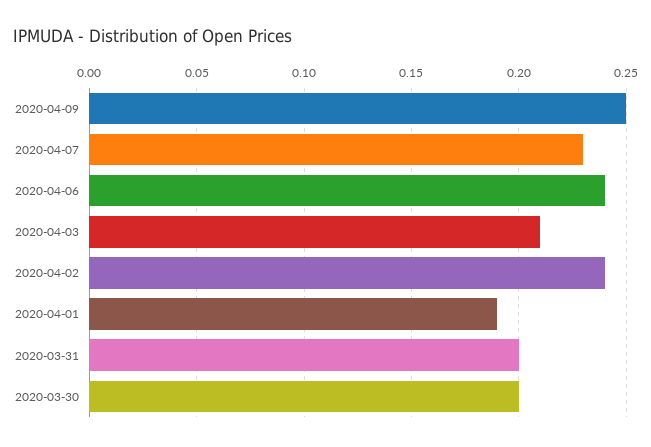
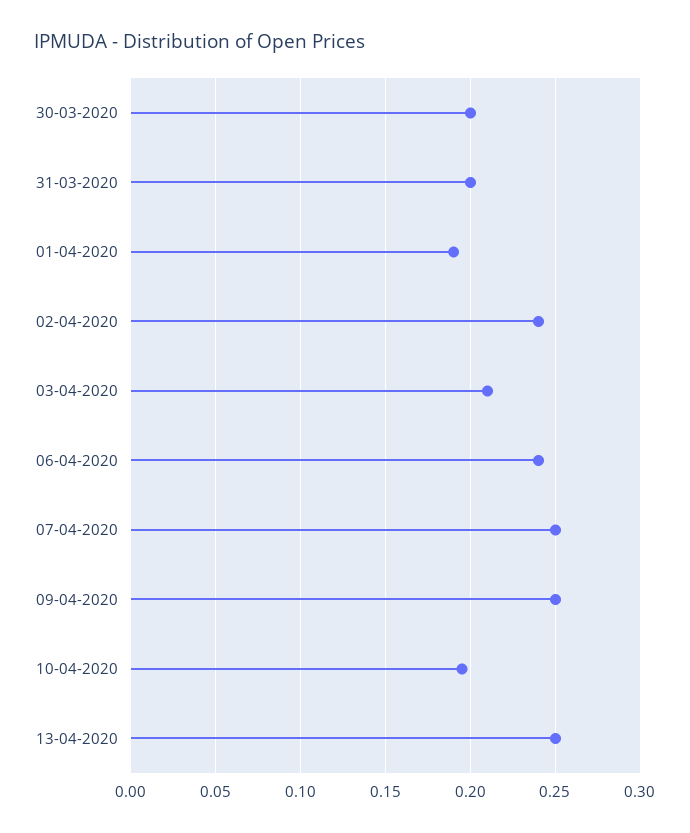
2020-04-07: 0.23 -> 0.25
10-04-2020: none -> 0.195
13-04-2020: none -> 0.25

